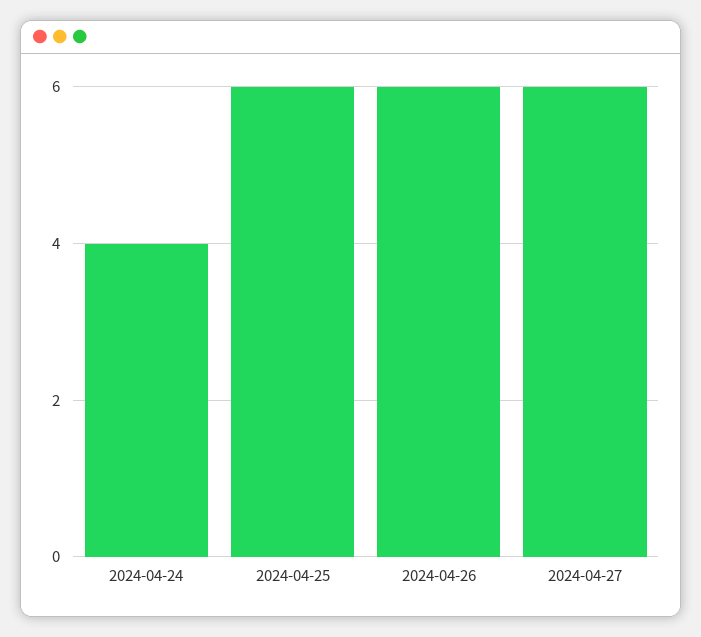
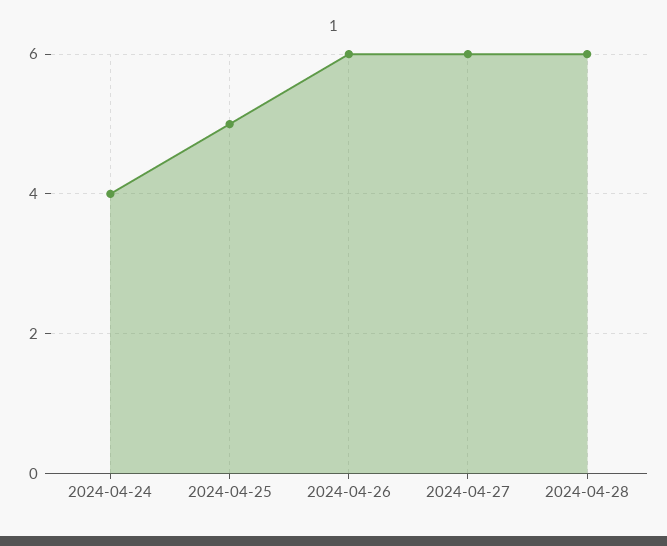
2024-04-25: 6 -> 5
2024-04-28: none -> 6

